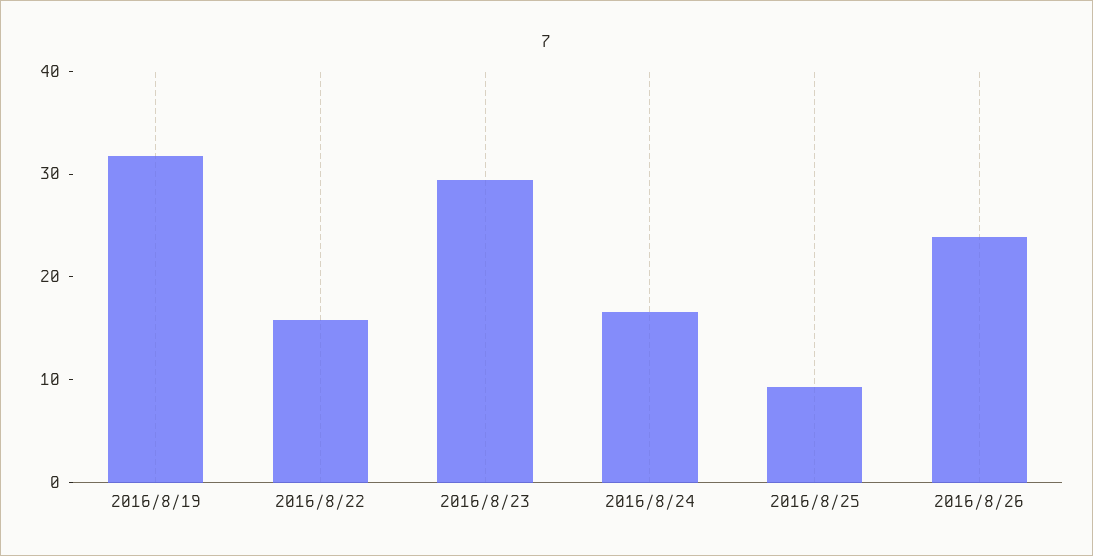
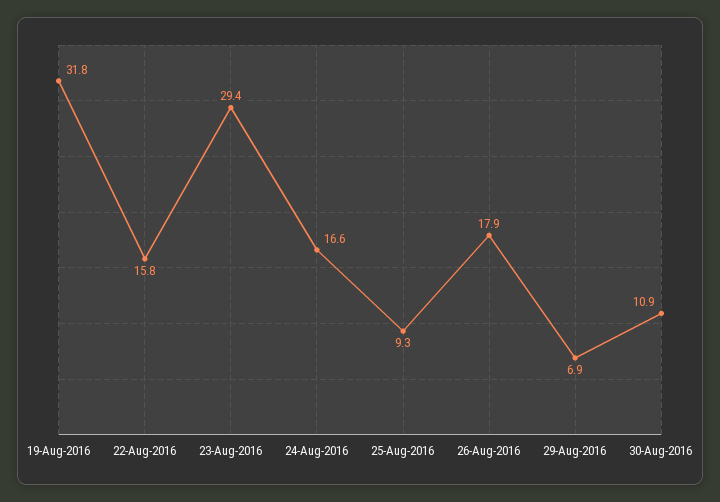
2016/8/26: 24 -> 17.9
29-Aug-2016: none -> 6.9
30-Aug-2016: none -> 10.9

